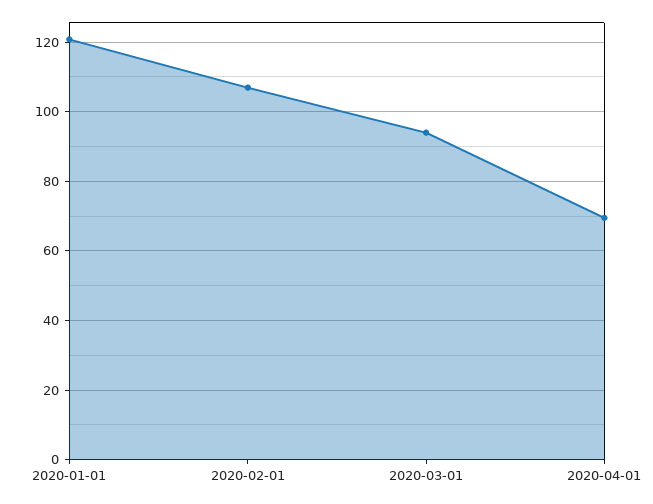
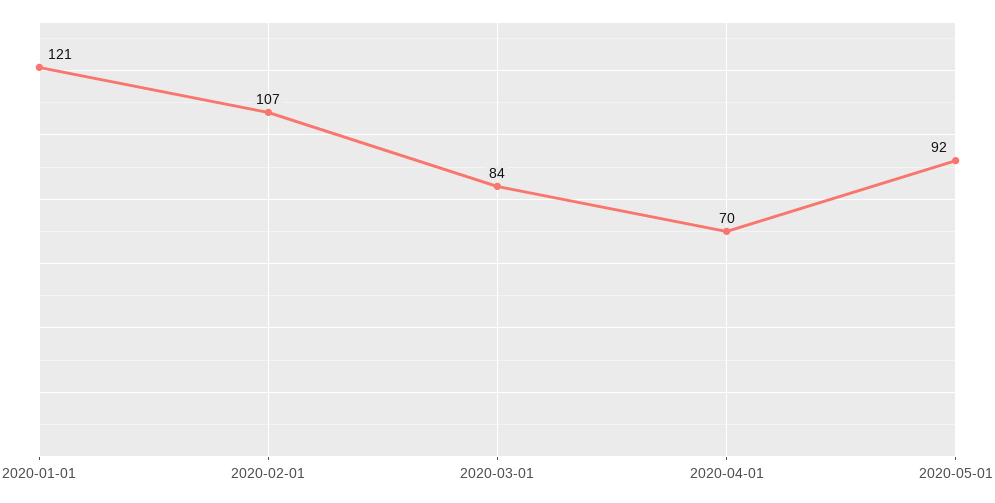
2020-03-01: 94 -> 84
2020-05-01: none -> 92

